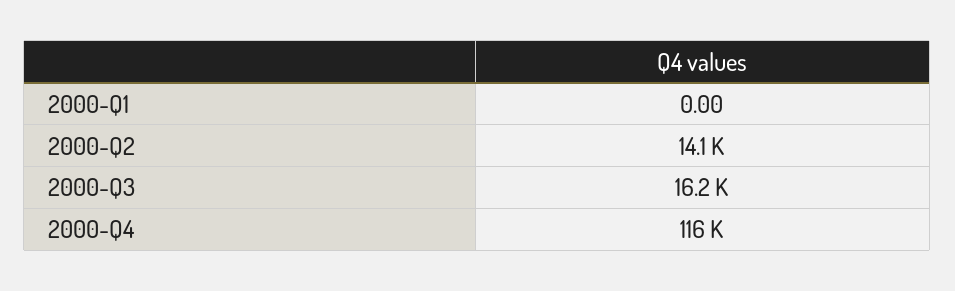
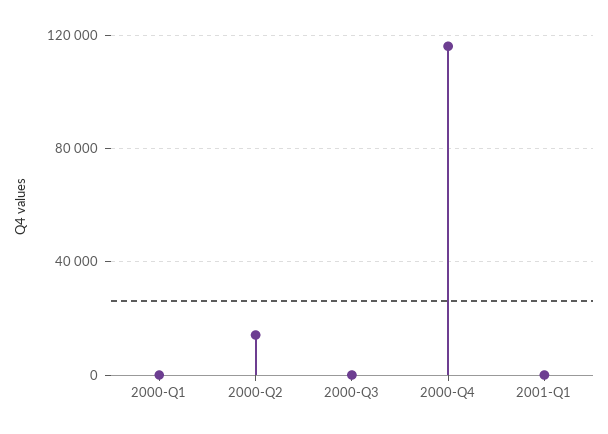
2000-Q3: 16200 -> 0
2001-Q1: none -> 0

